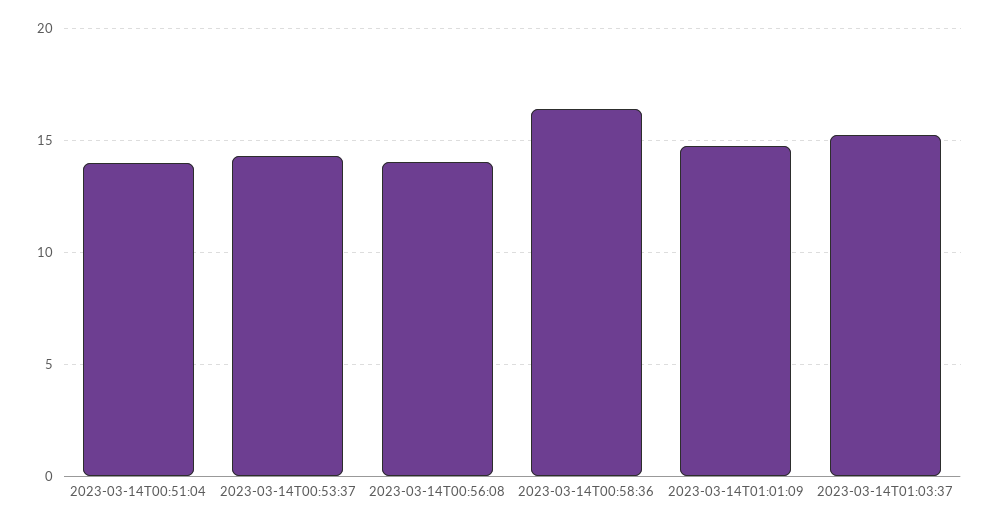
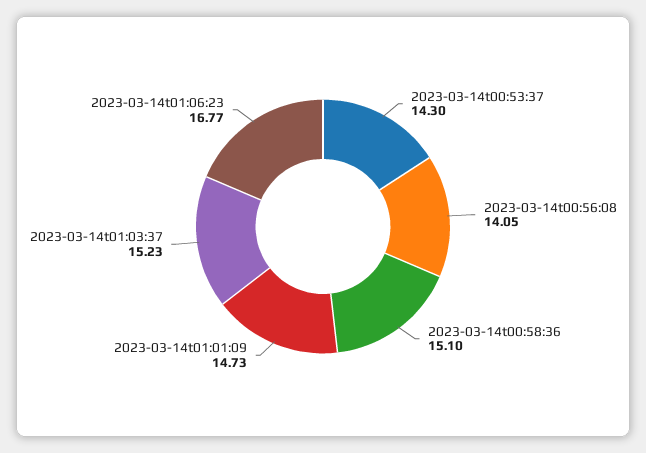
2023-03-14T00:51:04: 14 -> none
2023-03-14T00:58:36: 16.5 -> 15.1
2023-03-14t01:06:23: none -> 16.77

